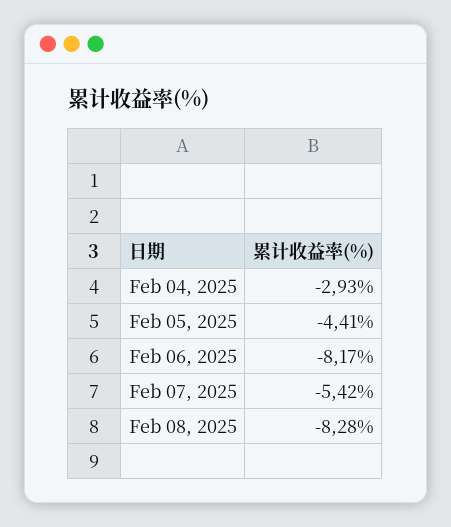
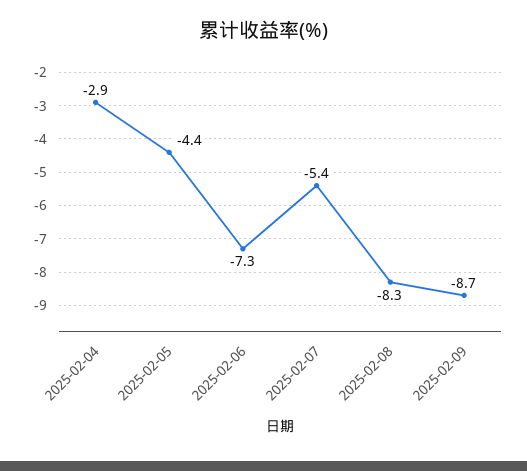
Feb 06, 2025: -8.17 -> -7.3
2025-02-09: none -> -8.7

